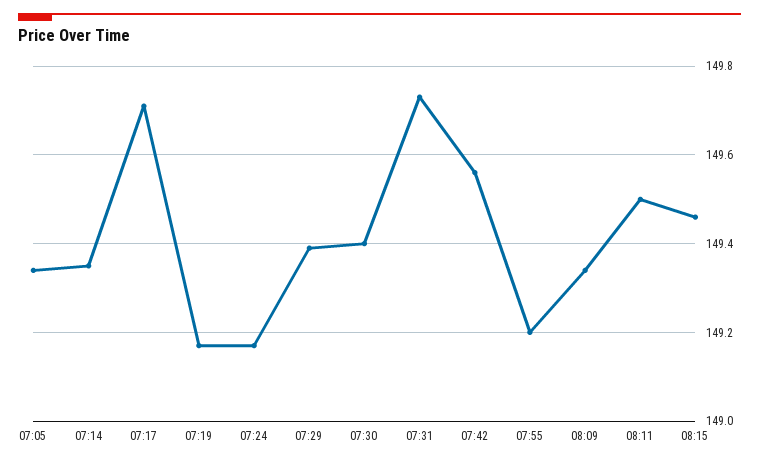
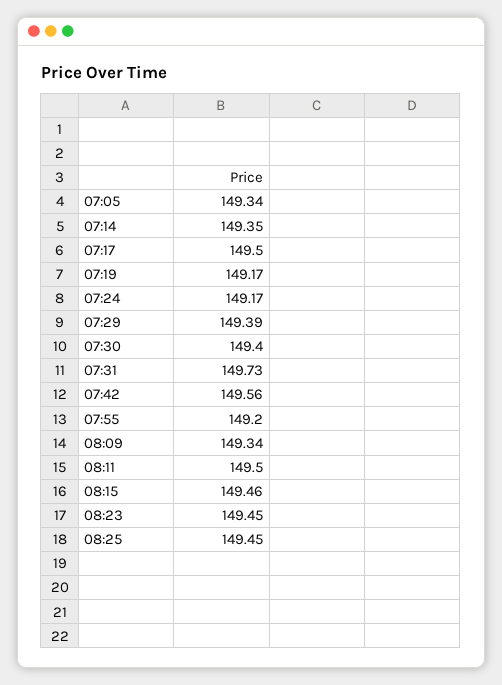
07:17: 149.7 -> 149.5
08:23: none -> 149.45
08:25: none -> 149.45

